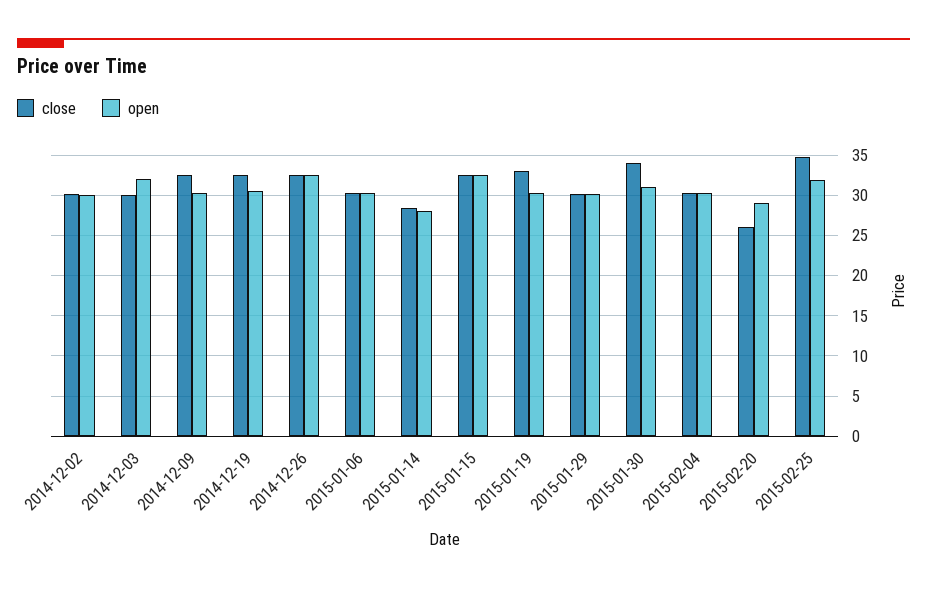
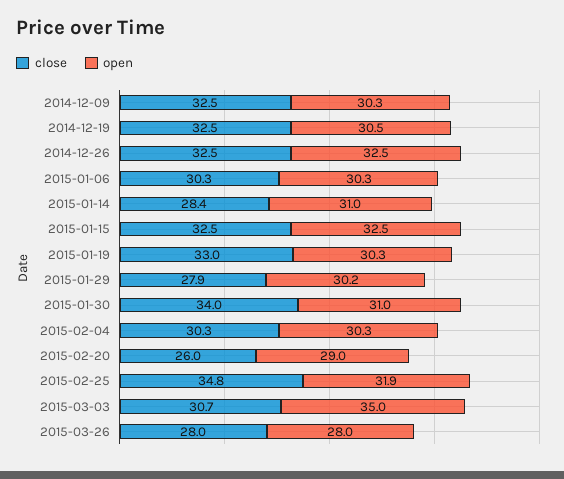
close, 2014-12-02: 30 -> none
open, 2014-12-02: 30 -> none
close, 2014-12-03: 30 -> none
open, 2014-12-03: 32 -> none
open, 2015-01-14: 28 -> 31
close, 2015-01-29: 30 -> 27.9
close, 2015-03-03: none -> 30.7
open, 2015-03-03: none -> 35
close, 2015-03-26: none -> 28
open, 2015-03-26: none -> 28

